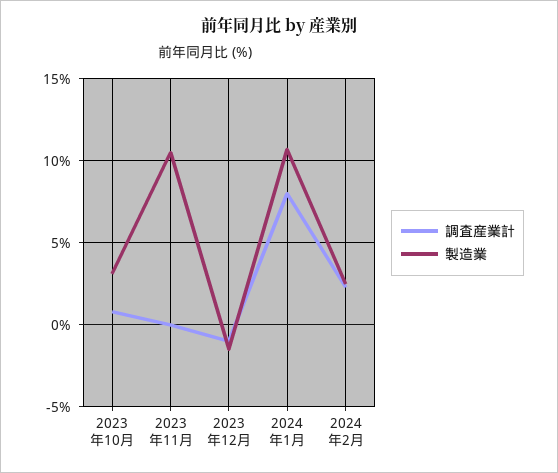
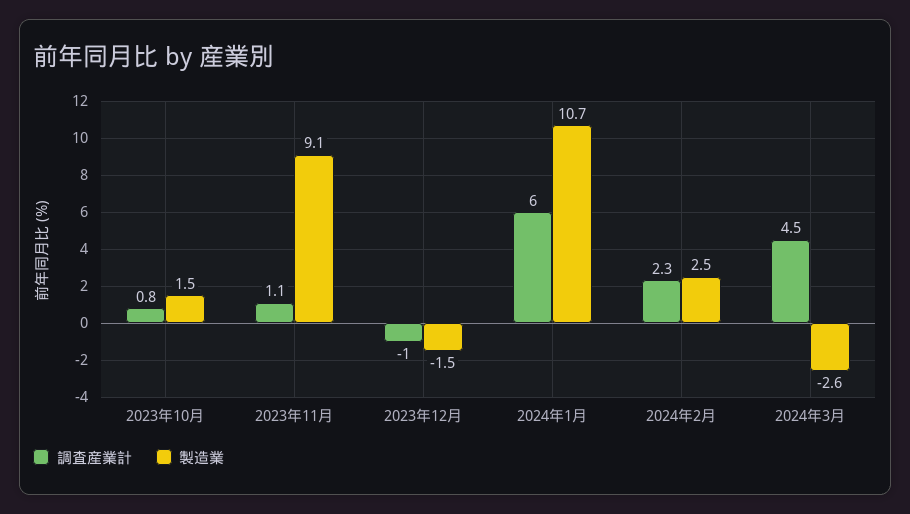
製造業, 2023年10月: 3 -> 1.5
調査産業計, 2023年11月: 0 -> 1.1
製造業, 2023年11月: 10.5 -> 9.1
調査産業計, 2024年1月: 8 -> 6
調査産業計, 2024年3月: none -> 4.5
製造業, 2024年3月: none -> -2.6

